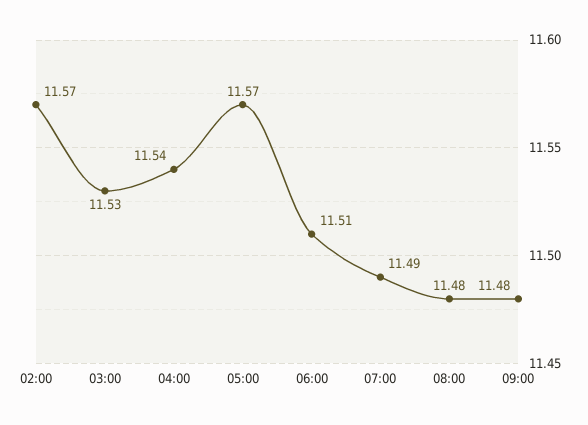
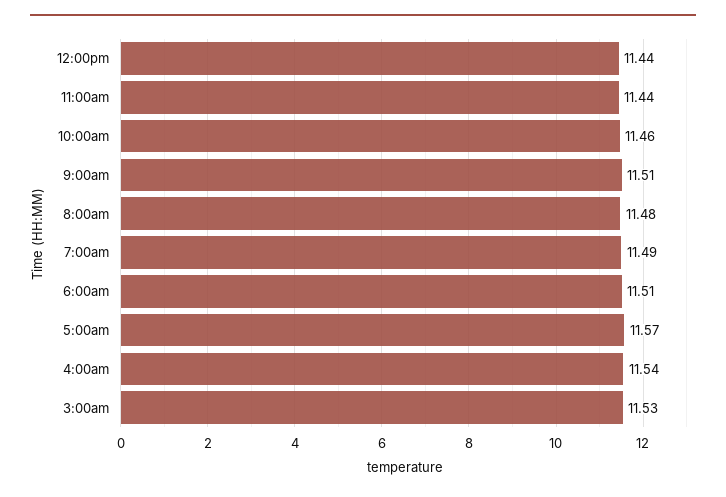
02:00: 11.57 -> none
09:00: 11.48 -> 11.51
12:00pm: none -> 11.44
11:00am: none -> 11.44
10:00am: none -> 11.46

